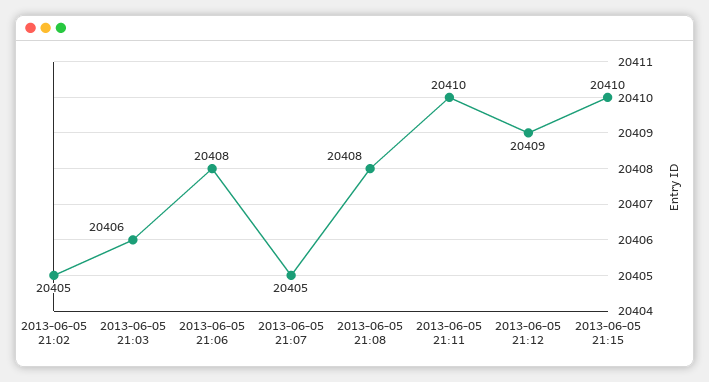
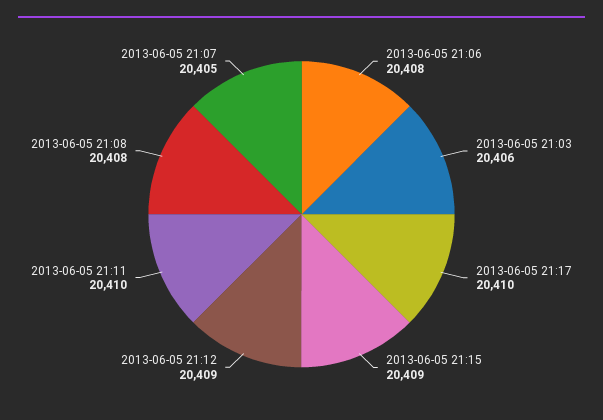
2013-06-05 21:02: 20405 -> none
2013-06-05 21:15: 20410 -> 20409
2013-06-05 21:17: none -> 20410

